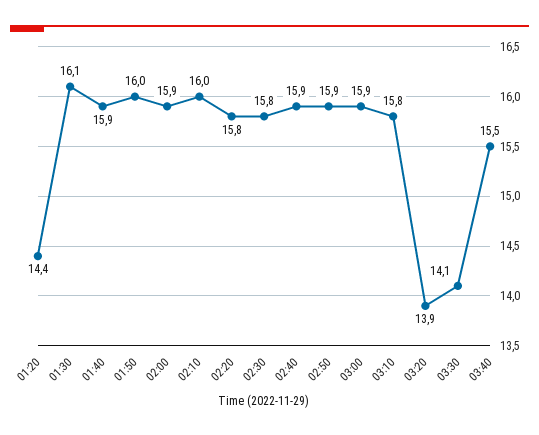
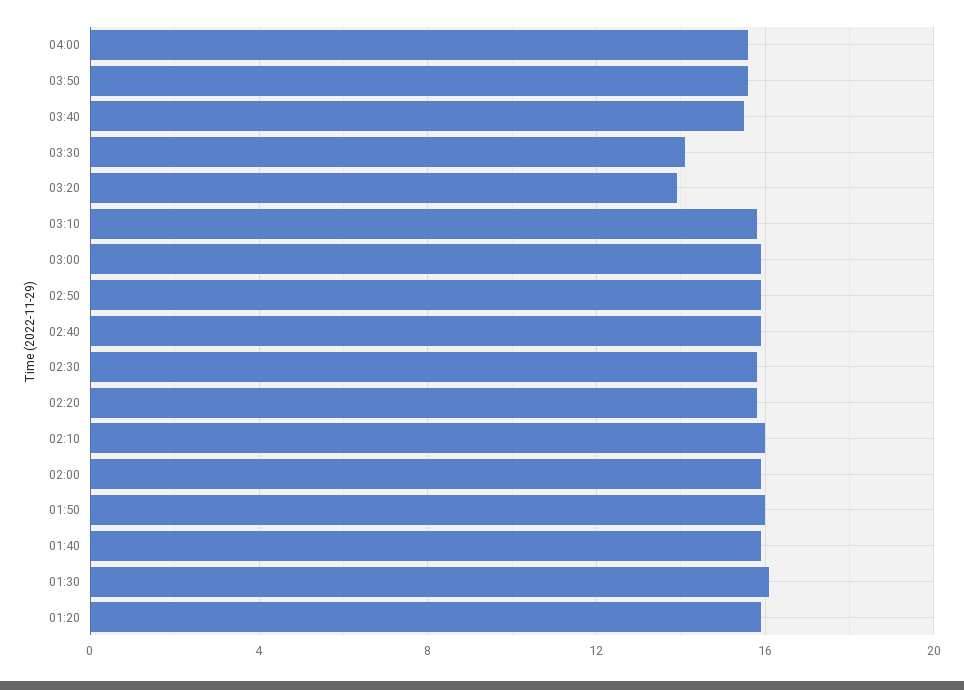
01:20: 14.4 -> 16
04:00: none -> 15.5
03:50: none -> 15.5

